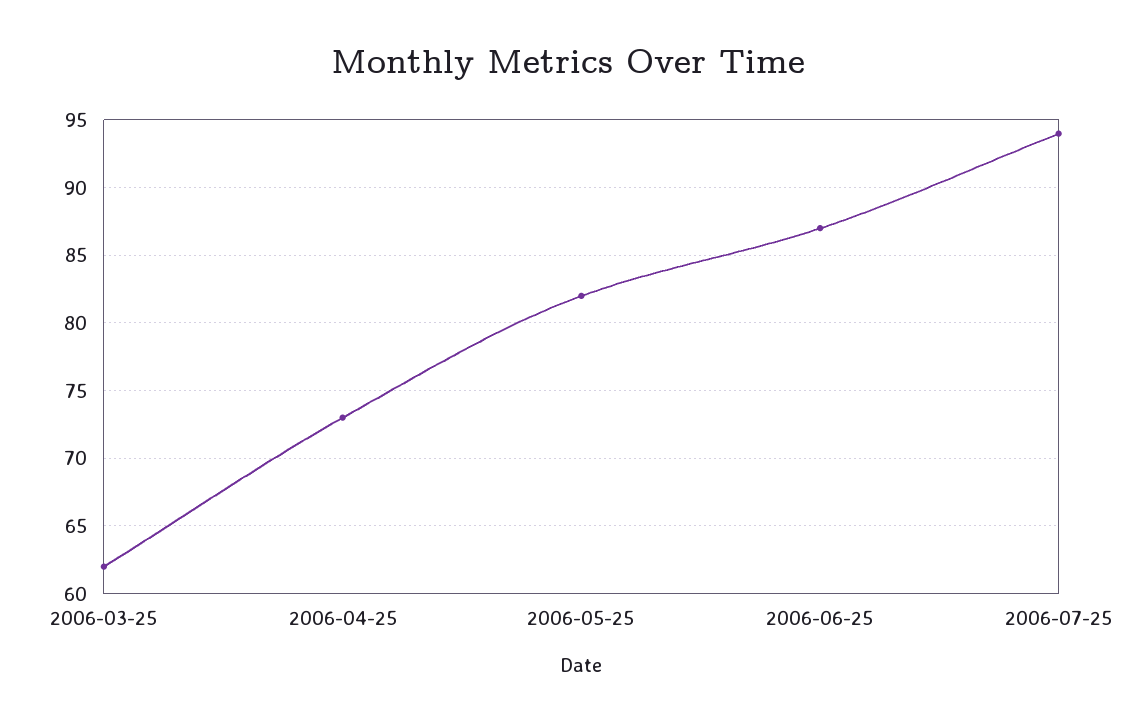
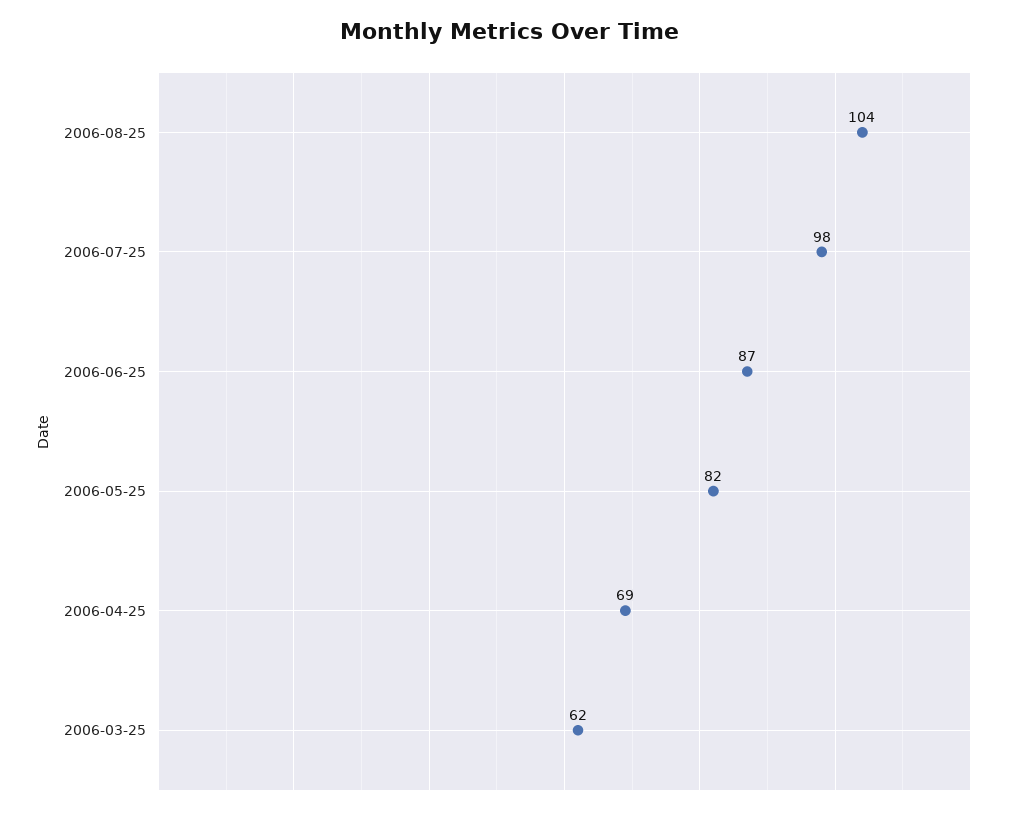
2006-04-25: 73 -> 69
2006-07-25: 94 -> 98
2006-08-25: none -> 104

